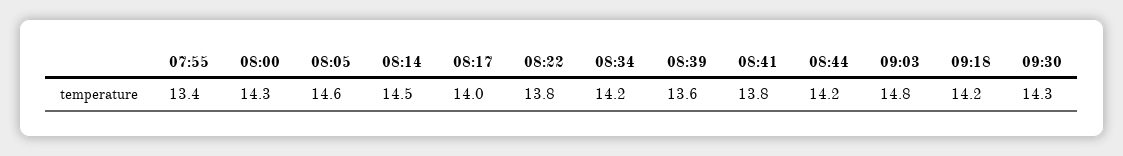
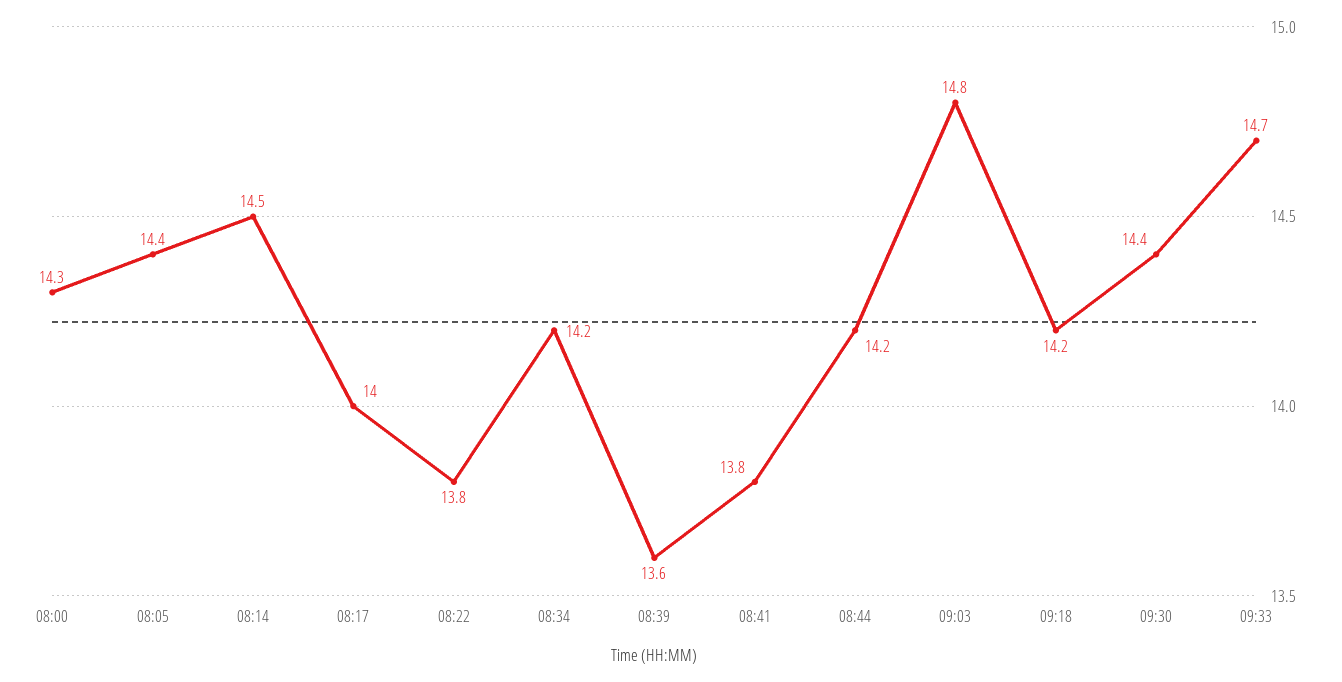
07:55: 13.4 -> none
08:05: 14.6 -> 14.4
09:30: 14.3 -> 14.4
09:33: none -> 14.7

